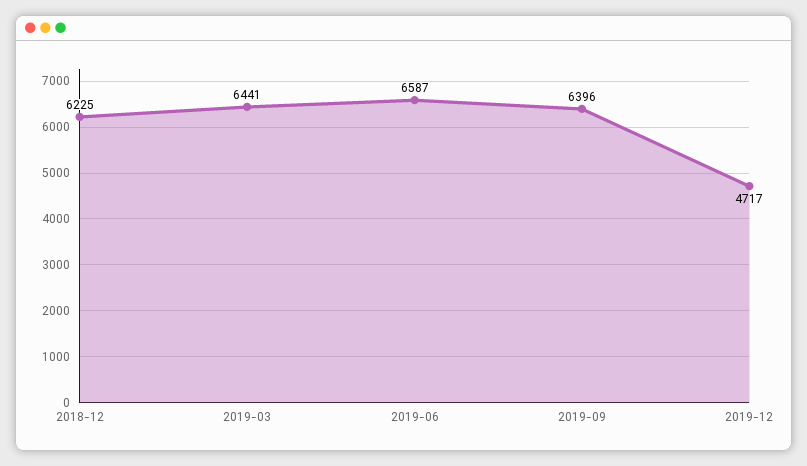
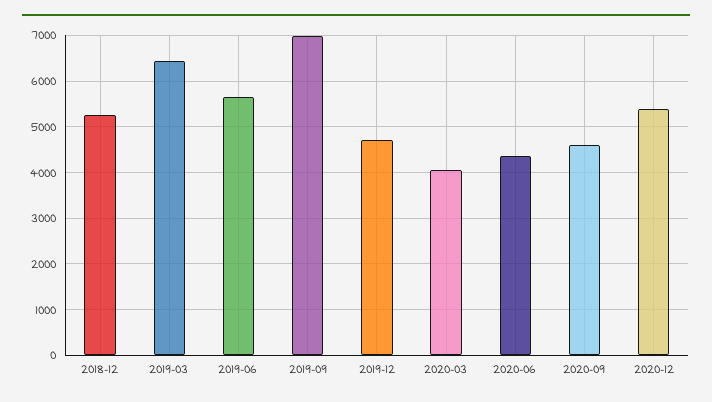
2018-12: 6225 -> 5200
2019-06: 6587 -> 5600
2019-09: 6396 -> 7000
2020-03: none -> 4000
2020-06: none -> 4400
2020-09: none -> 4600
2020-12: none -> 5400

